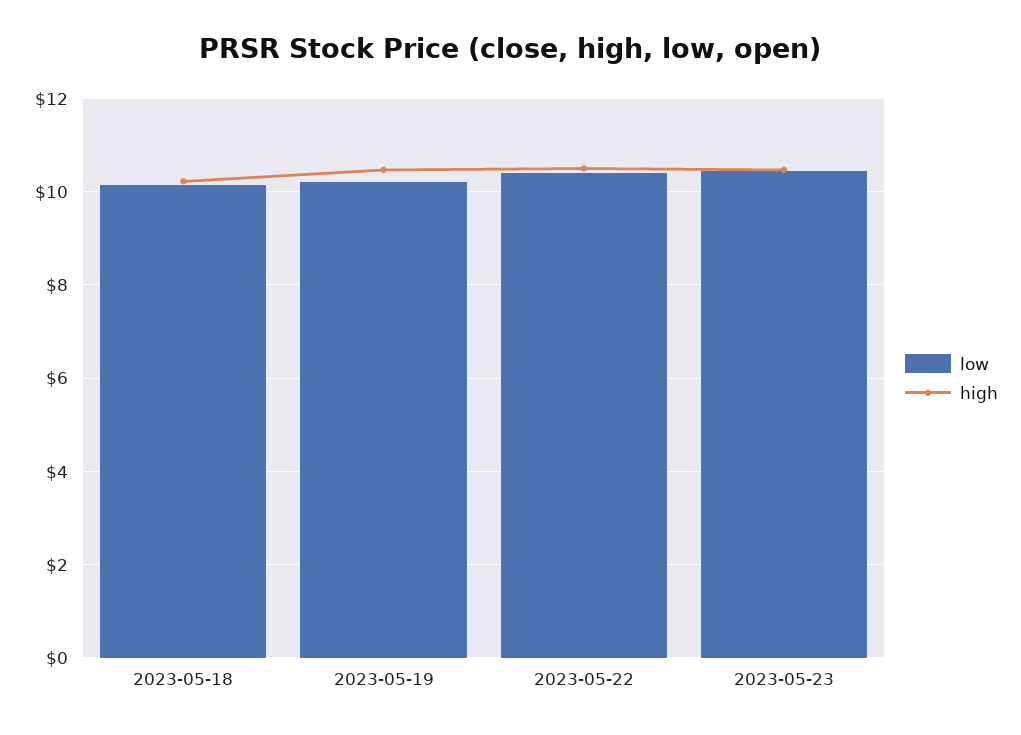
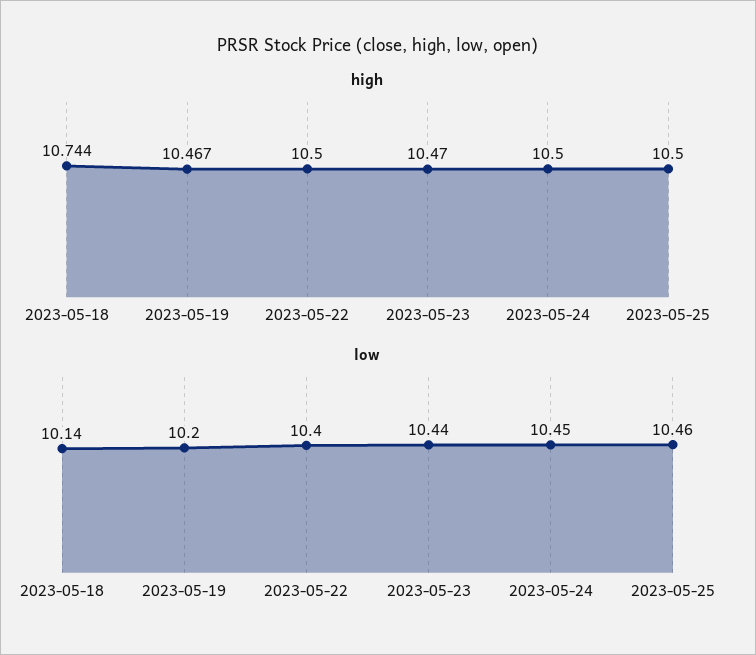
high, 2023-05-18: 10.2 -> 10.744
high, 2023-05-24: none -> 10.5
high, 2023-05-25: none -> 10.5
low, 2023-05-24: none -> 10.45
low, 2023-05-25: none -> 10.46

